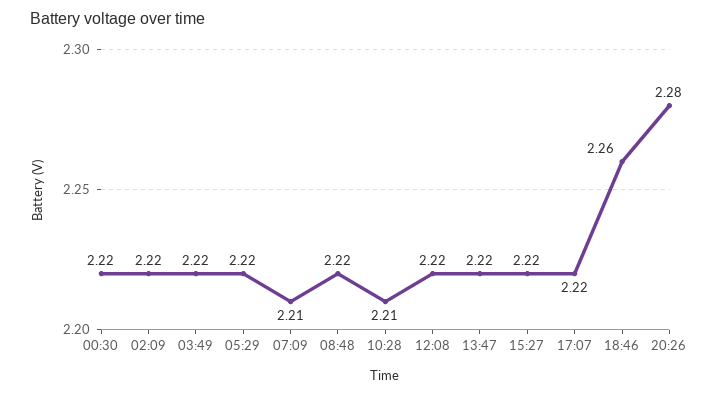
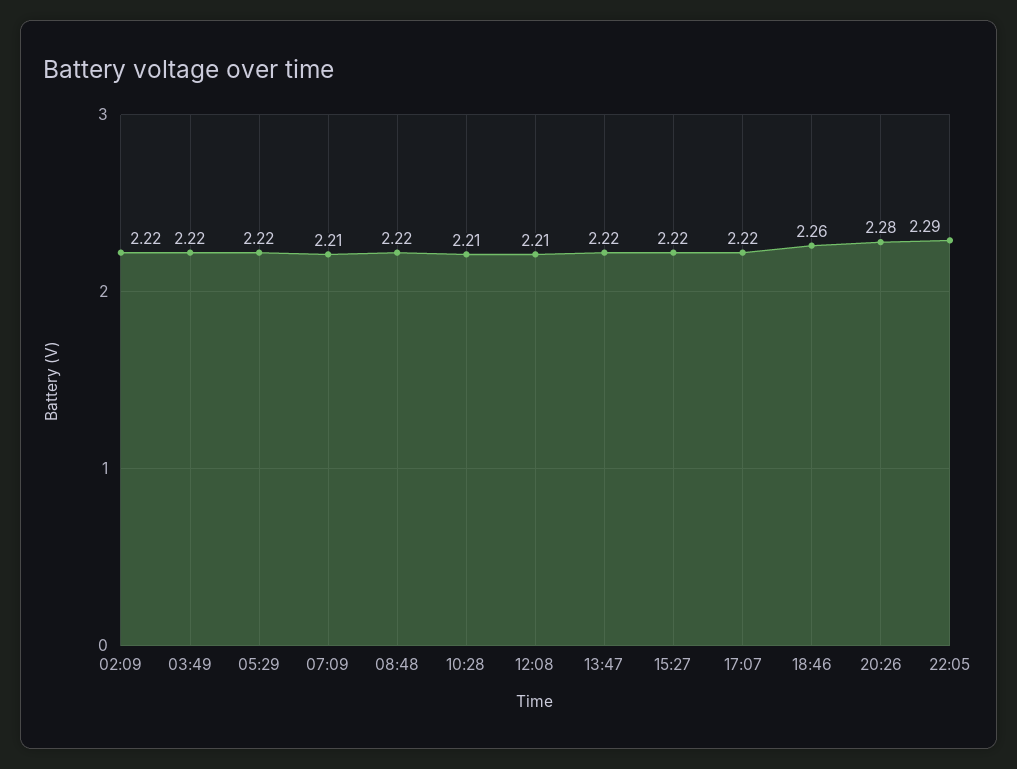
00:30: 2.22 -> none
12:08: 2.22 -> 2.21
22:05: none -> 2.29

